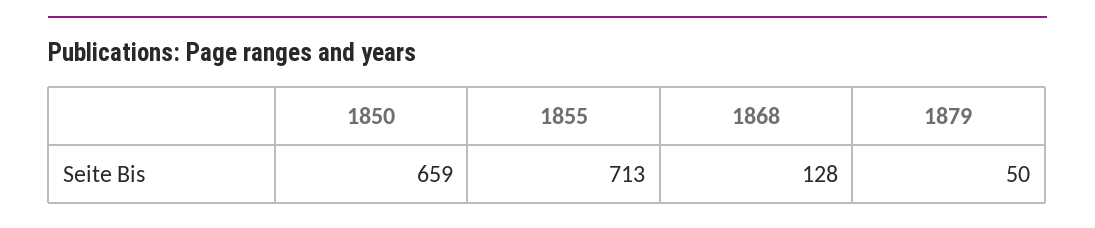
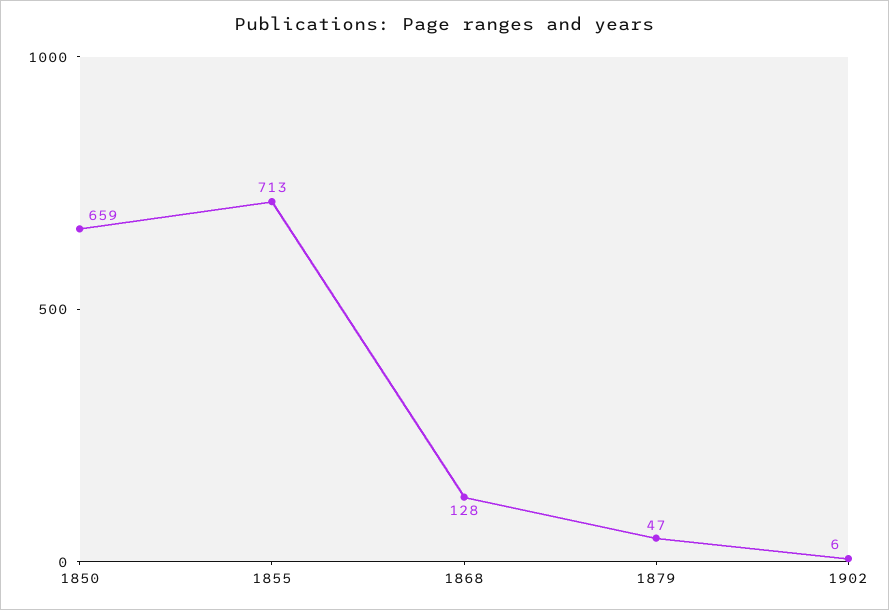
1879: 50 -> 47
1902: none -> 6

